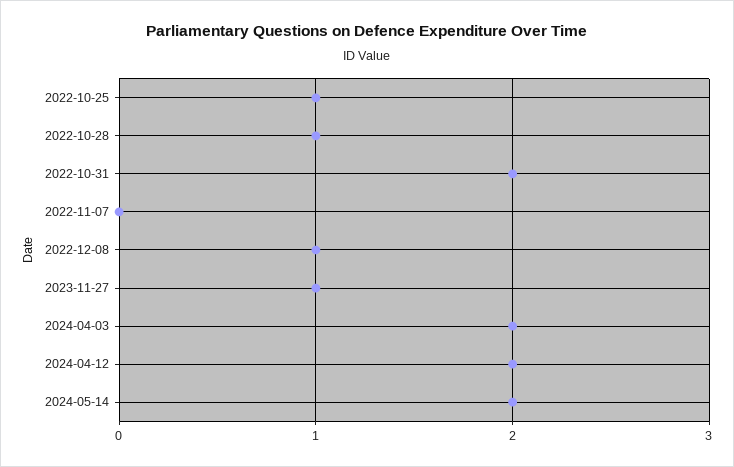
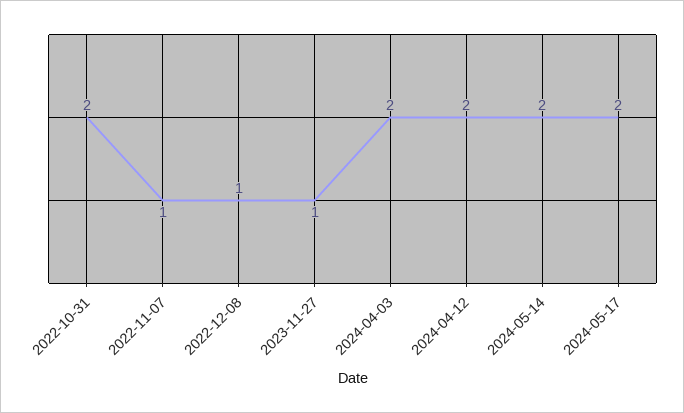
2022-10-25: 1 -> none
2022-10-28: 1 -> none
2022-11-07: 0 -> 1
2024-05-17: none -> 2

